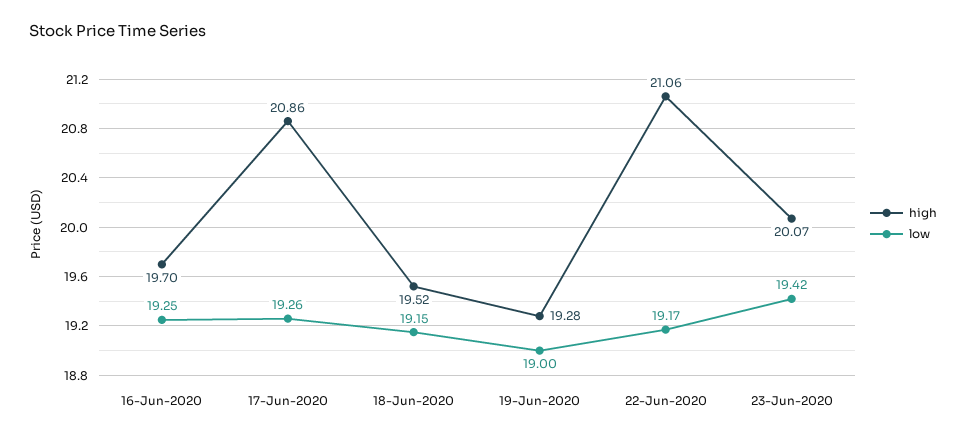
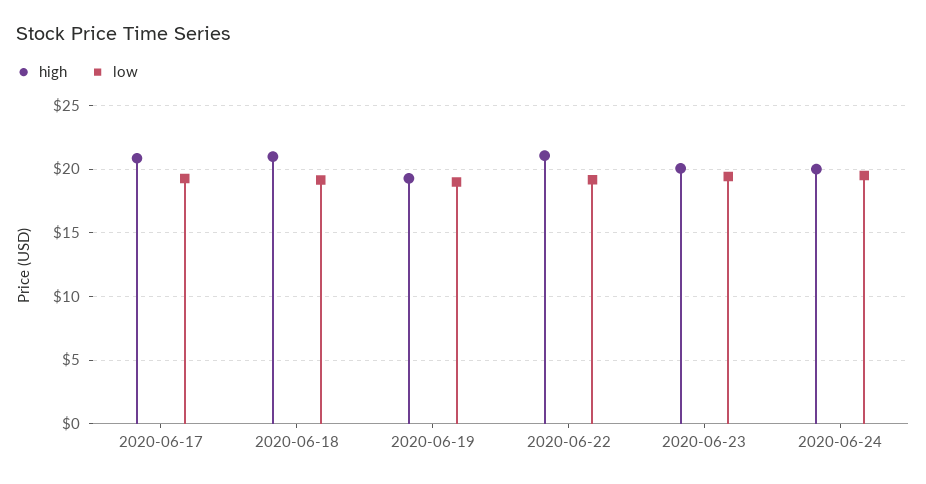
high, 16-Jun-2020: 19.7 -> none
low, 16-Jun-2020: 19.25 -> none
high, 18-Jun-2020: 19.52 -> 21
high, 2020-06-24: none -> 20
low, 2020-06-24: none -> 19.5

